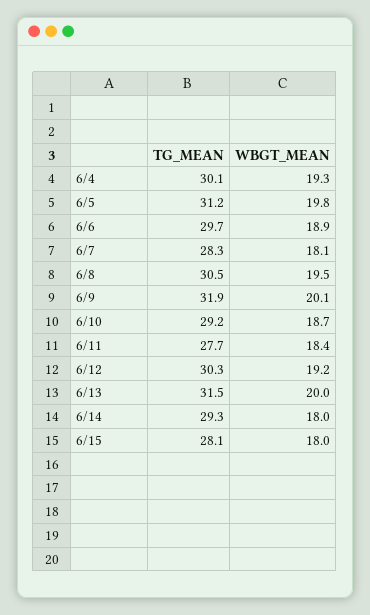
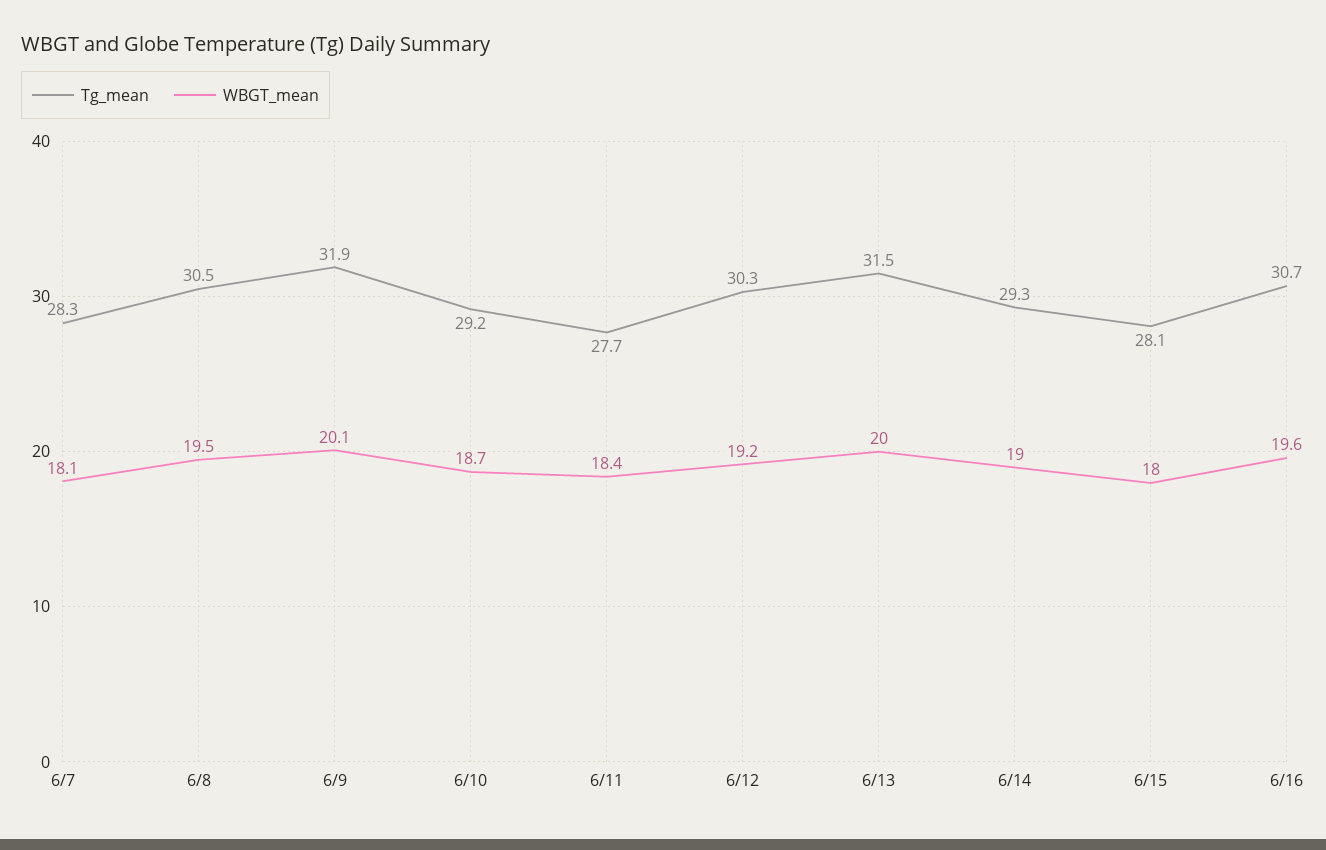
TG_MEAN, 6/4: 30.1 -> none
WBGT_MEAN, 6/4: 19.3 -> none
TG_MEAN, 6/5: 31.2 -> none
WBGT_MEAN, 6/5: 19.8 -> none
TG_MEAN, 6/6: 29.7 -> none
WBGT_MEAN, 6/6: 18.9 -> none
WBGT_MEAN, 6/14: 18 -> 19
TG_MEAN, 6/16: none -> 30.7
WBGT_MEAN, 6/16: none -> 19.6

